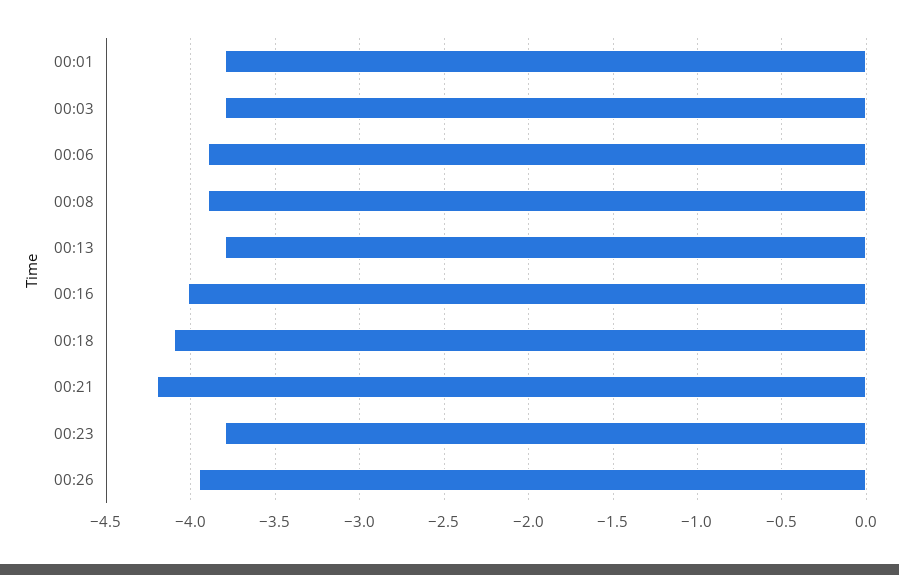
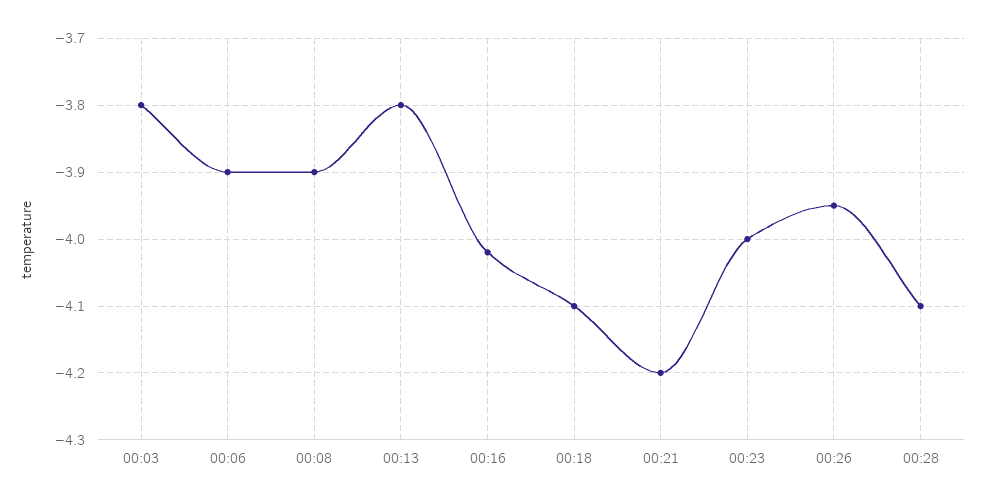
00:01: -3.8 -> none
00:23: -3.8 -> -4
00:28: none -> -4.1

